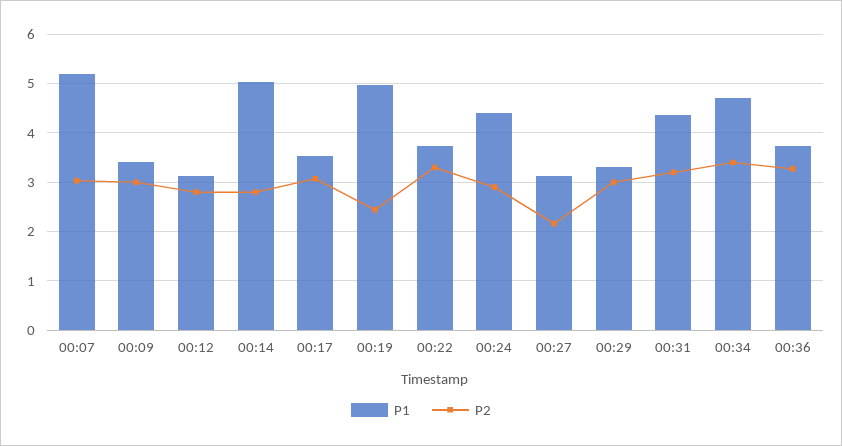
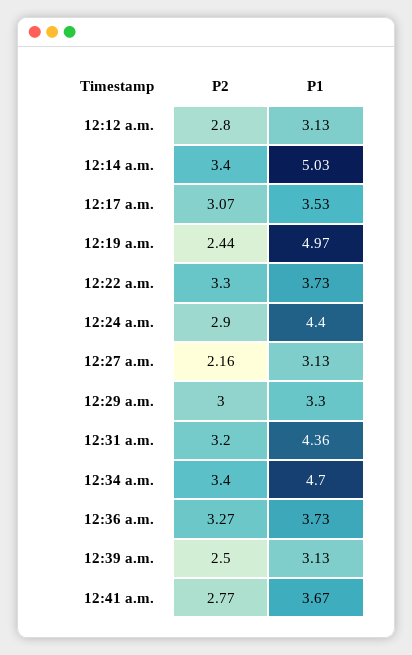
P1, 00:07: 5.2 -> none
P2, 00:07: 3 -> none
P1, 00:09: 3.4 -> none
P2, 00:09: 3 -> none
P2, 00:14: 2.8 -> 3.4
P2, 12:39 a.m.: none -> 2.5
P1, 12:39 a.m.: none -> 3.13
P2, 12:41 a.m.: none -> 2.77
P1, 12:41 a.m.: none -> 3.67

